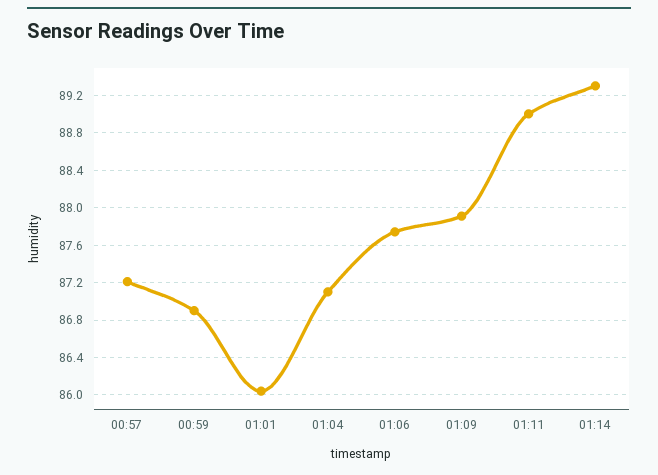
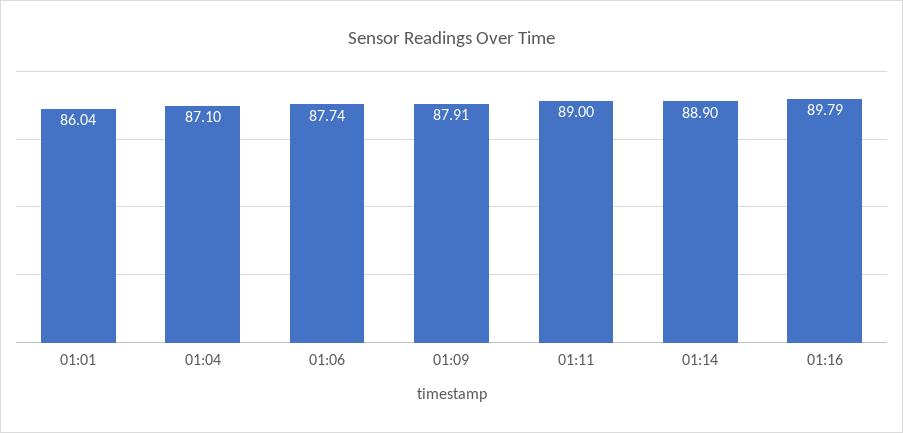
00:57: 87.2 -> none
00:59: 86.9 -> none
01:14: 89.3 -> 88.9
01:16: none -> 89.79

